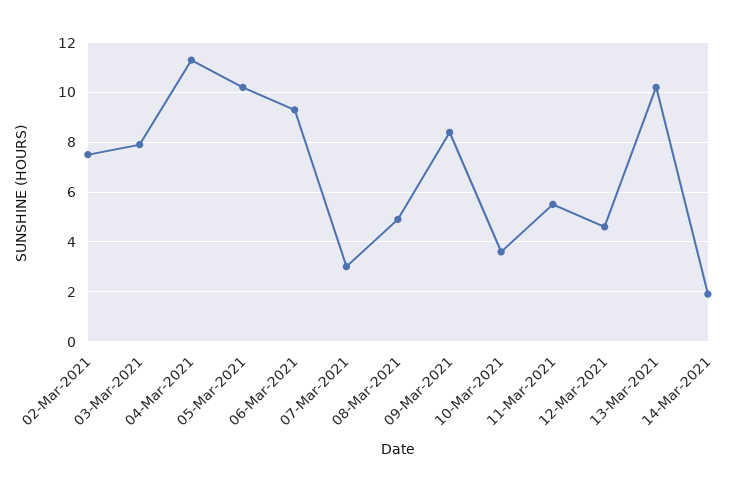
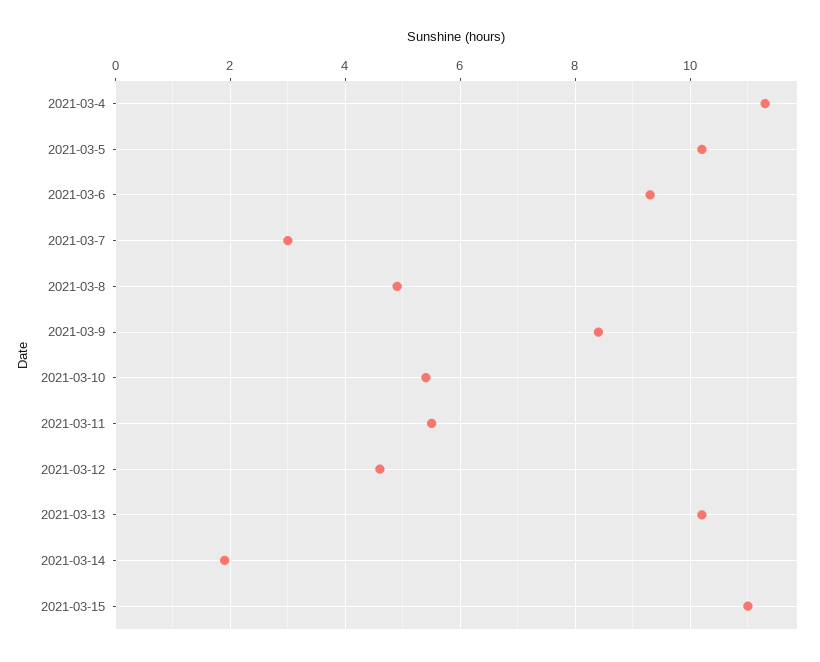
02-Mar-2021: 7.5 -> none
03-Mar-2021: 8 -> none
10-Mar-2021: 3.5 -> 5.5
2021-03-15: none -> 11

